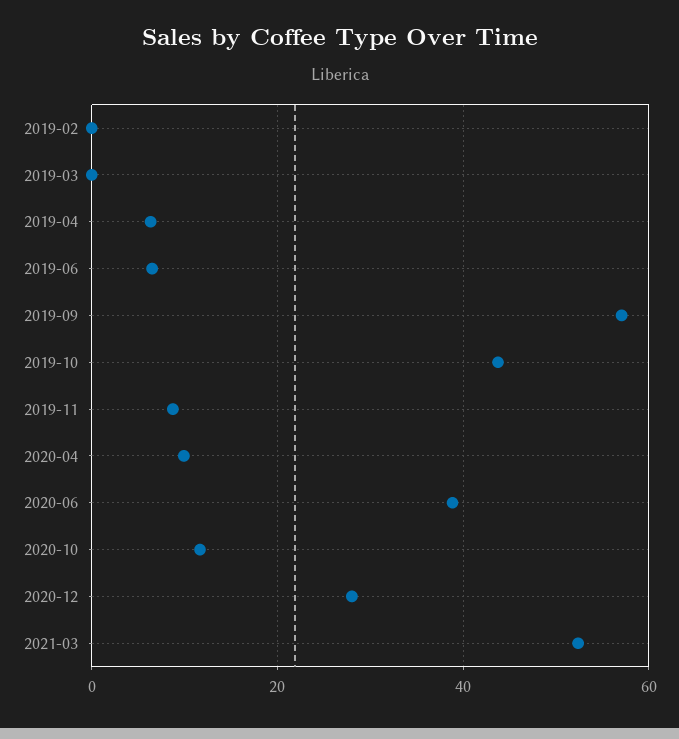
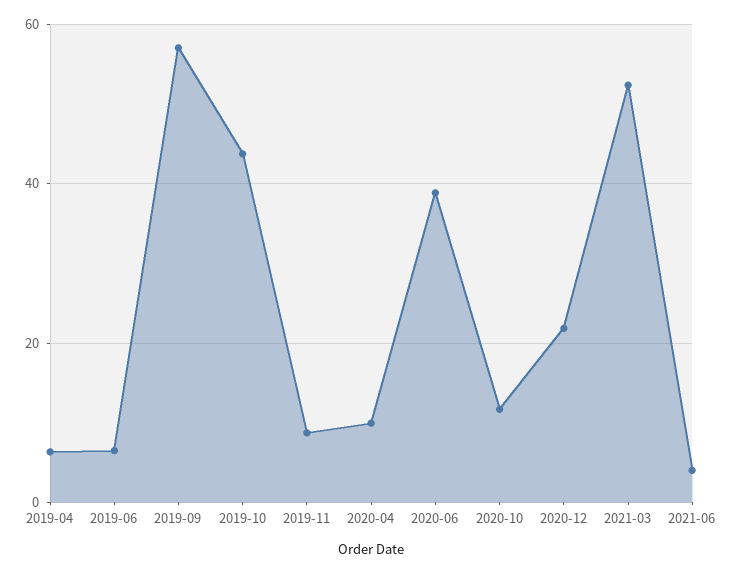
2019-02: 0 -> none
2019-03: 0 -> none
2020-12: 28 -> 22
2021-06: none -> 4

